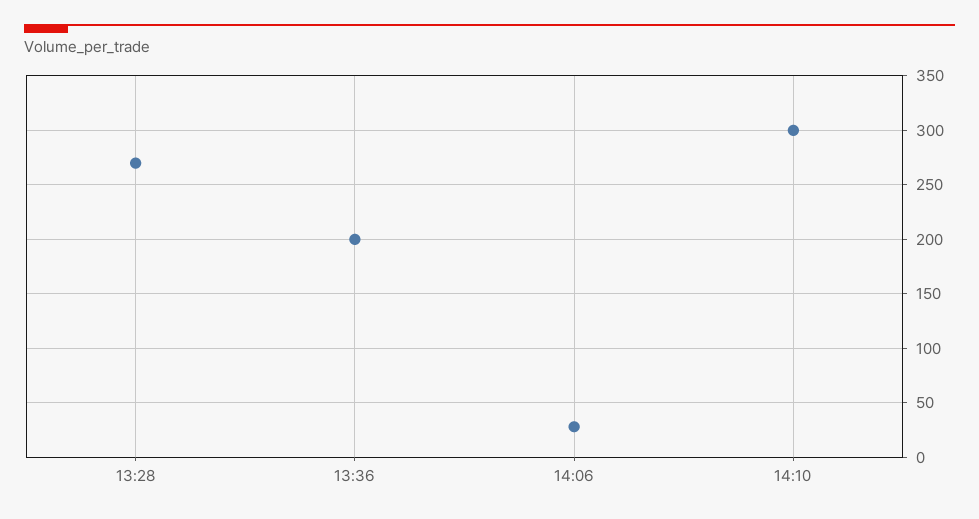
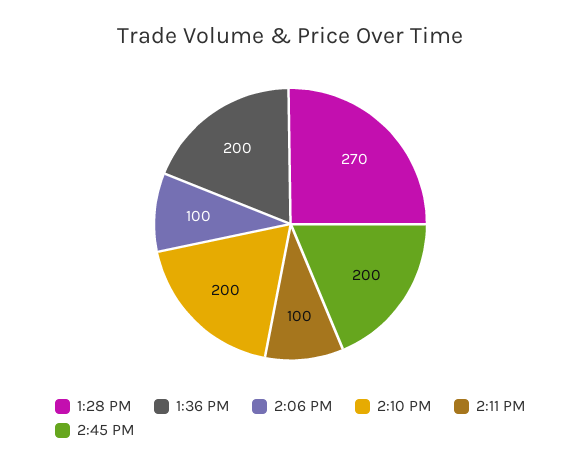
14:06: 30 -> 100
14:10: 300 -> 200
2:11 PM: none -> 100
2:45 PM: none -> 200

